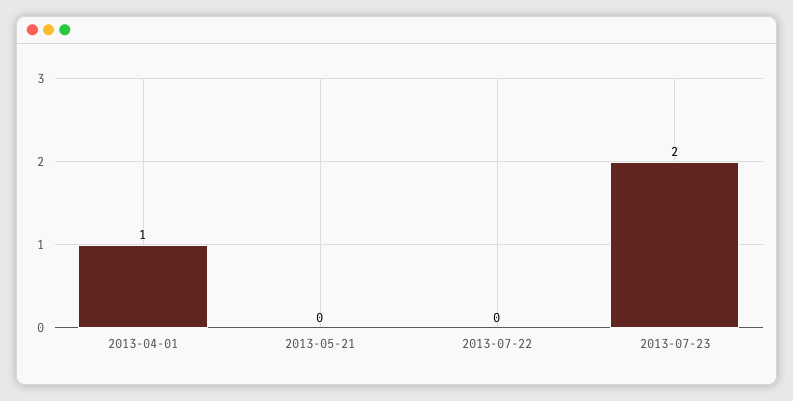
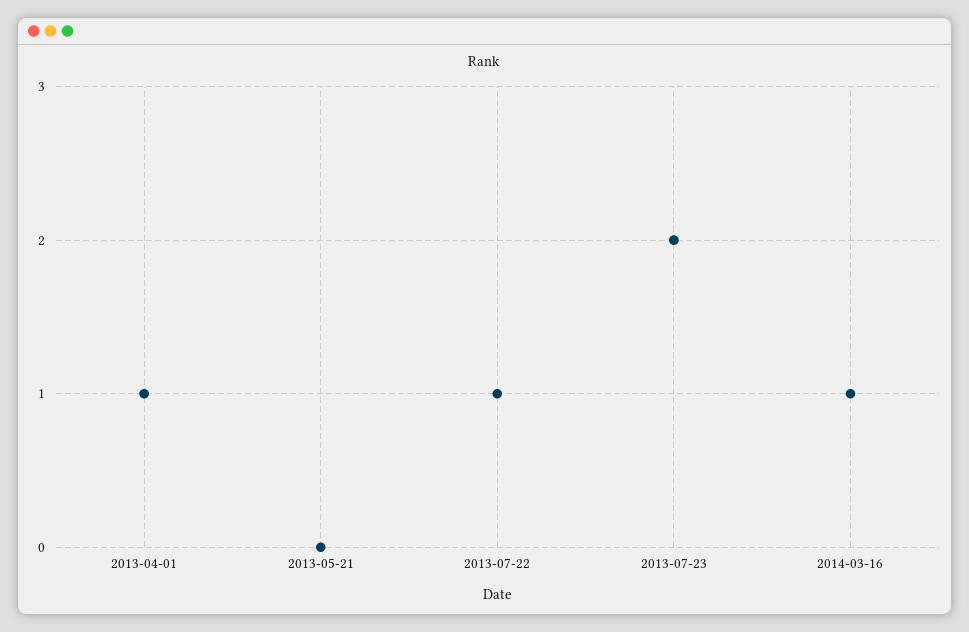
2013-07-22: 0 -> 1
2014-03-16: none -> 1

